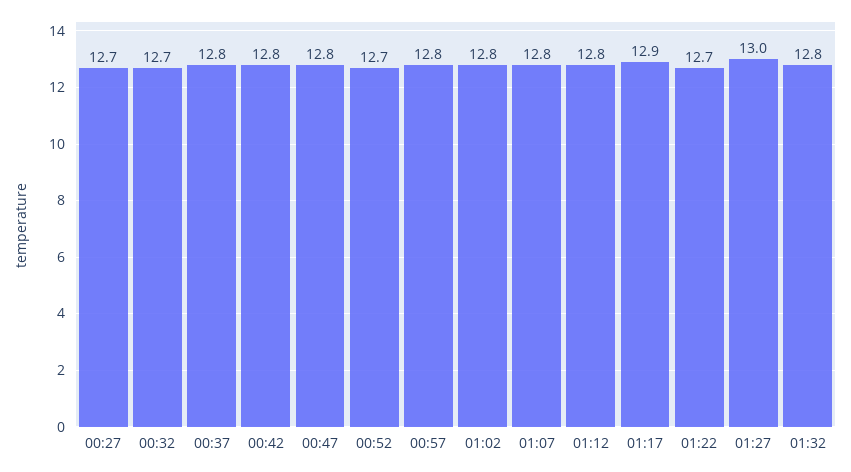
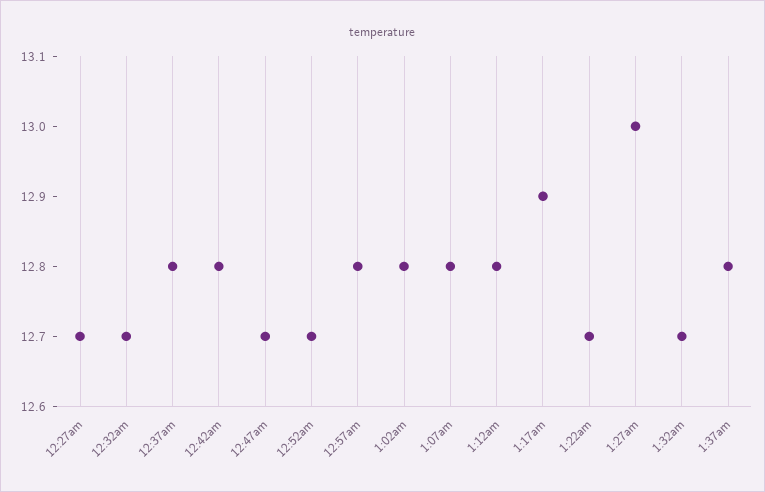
00:47: 12.8 -> 12.7
01:32: 12.8 -> 12.7
1:37am: none -> 12.8

